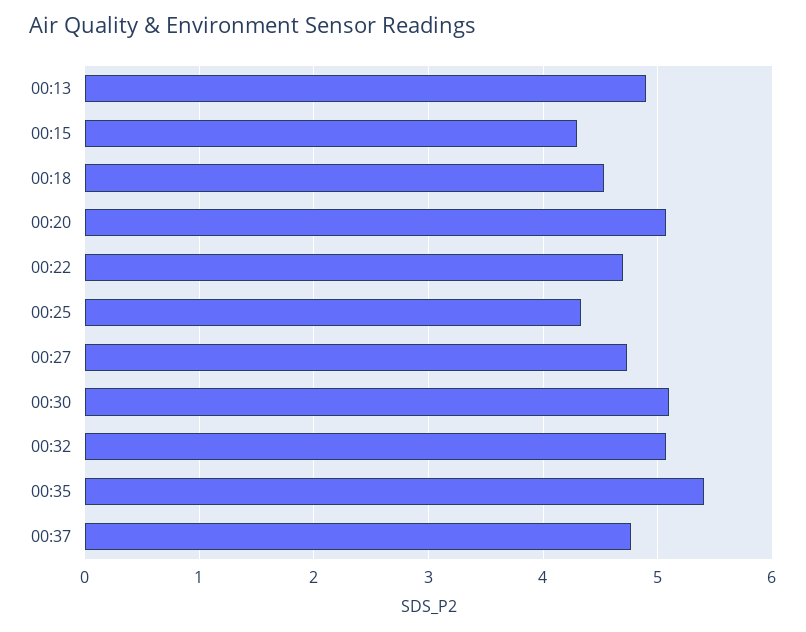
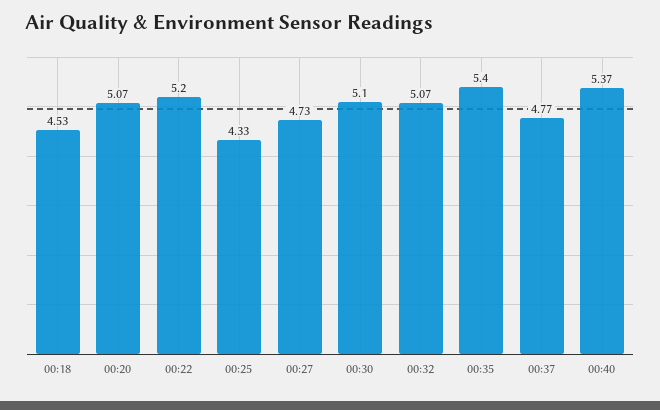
00:13: 4.9 -> none
00:15: 4.3 -> none
00:22: 4.7 -> 5.2
00:40: none -> 5.37

